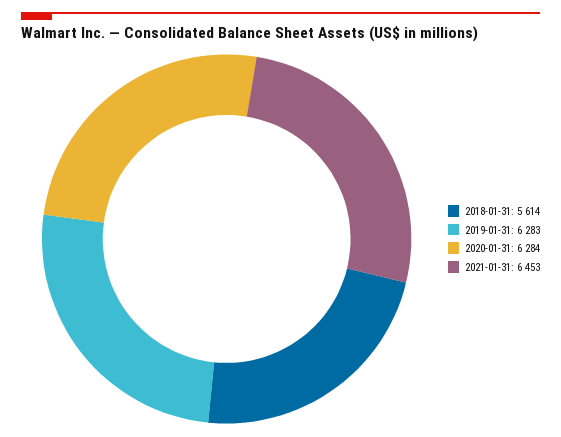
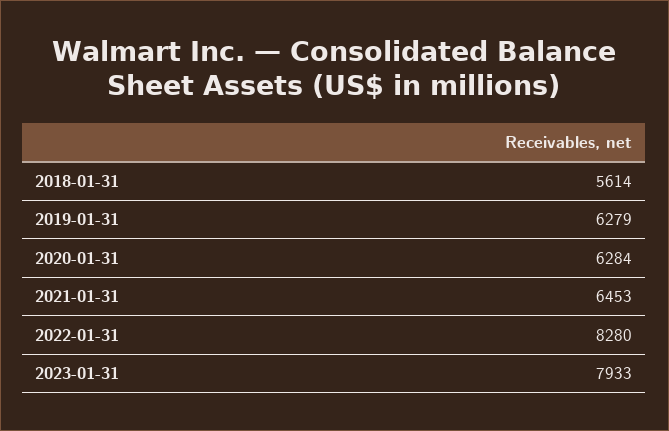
2019-01-31: 6283 -> 6279
2022-01-31: none -> 8280
2023-01-31: none -> 7933

